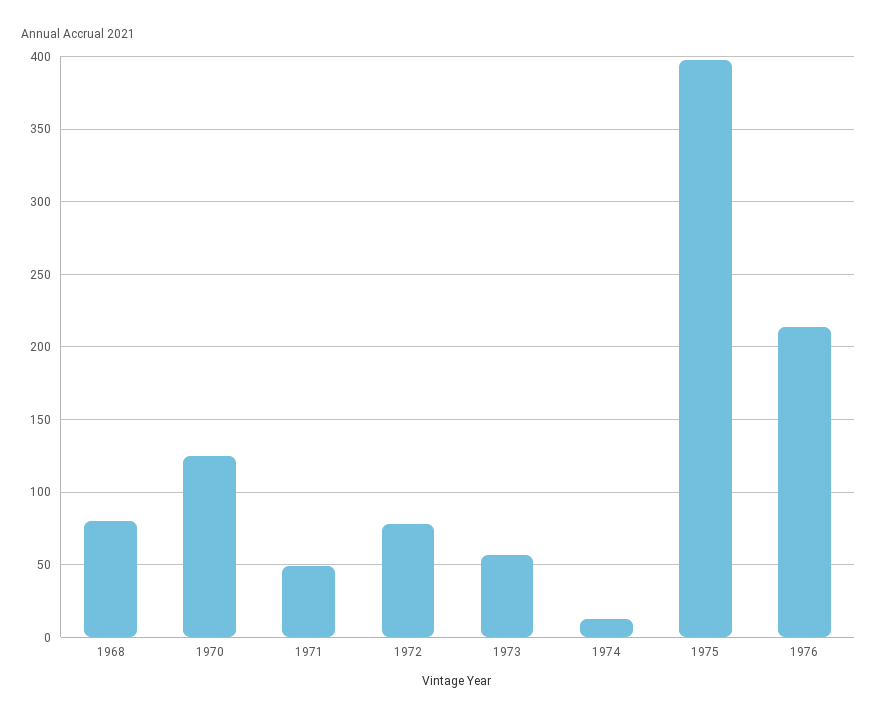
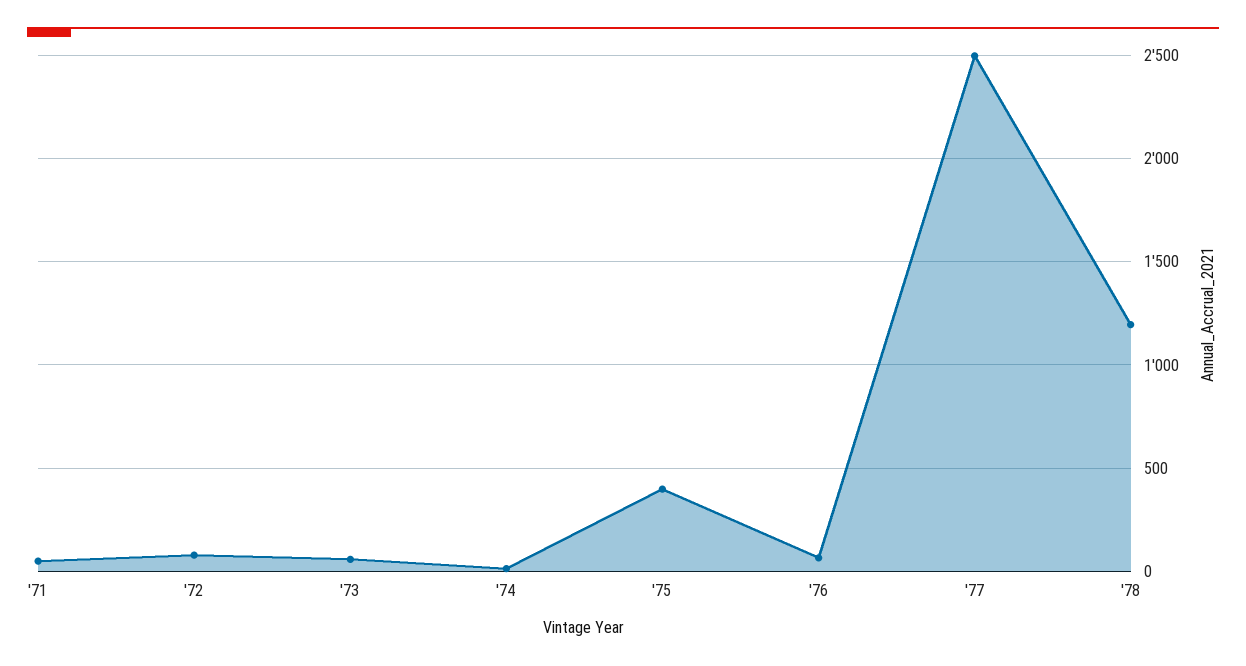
1968: 80 -> none
1970: 125 -> none
1976: 215 -> 50
'77: none -> 2500
'78: none -> 1200

